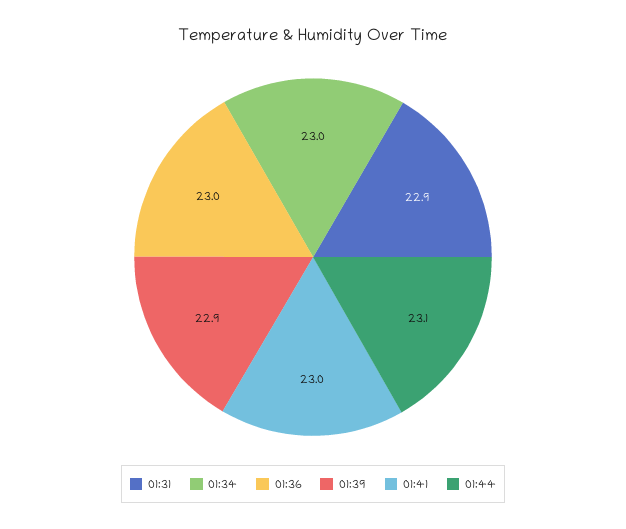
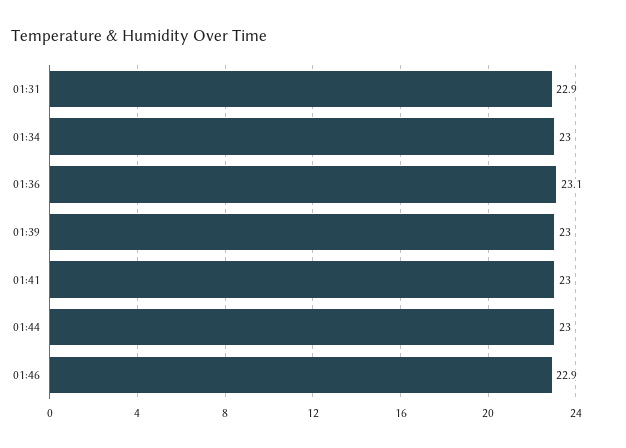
01:36: 23 -> 23.1
01:39: 22.9 -> 23
01:44: 23.1 -> 23
01:46: none -> 22.9

